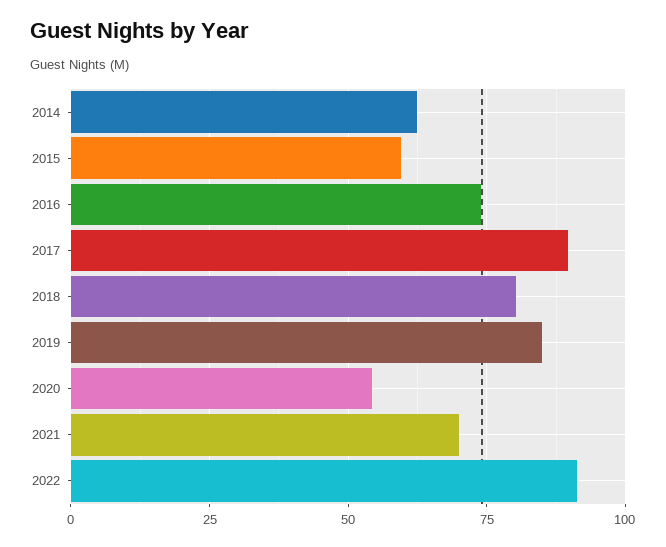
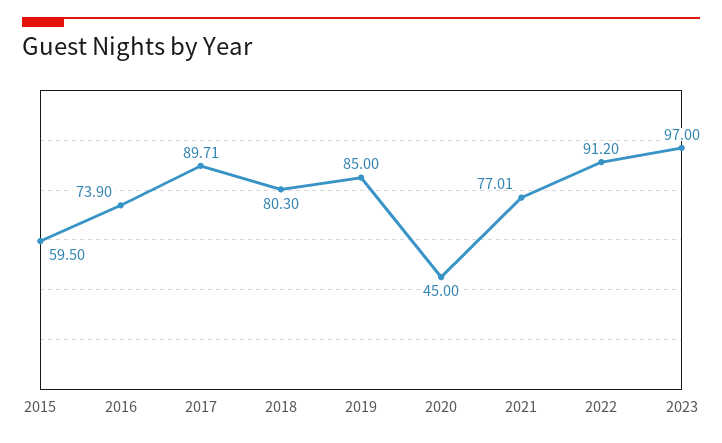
2014: 62.5 -> none
2020: 55 -> 45
2021: 70 -> 77.01
2023: none -> 97

